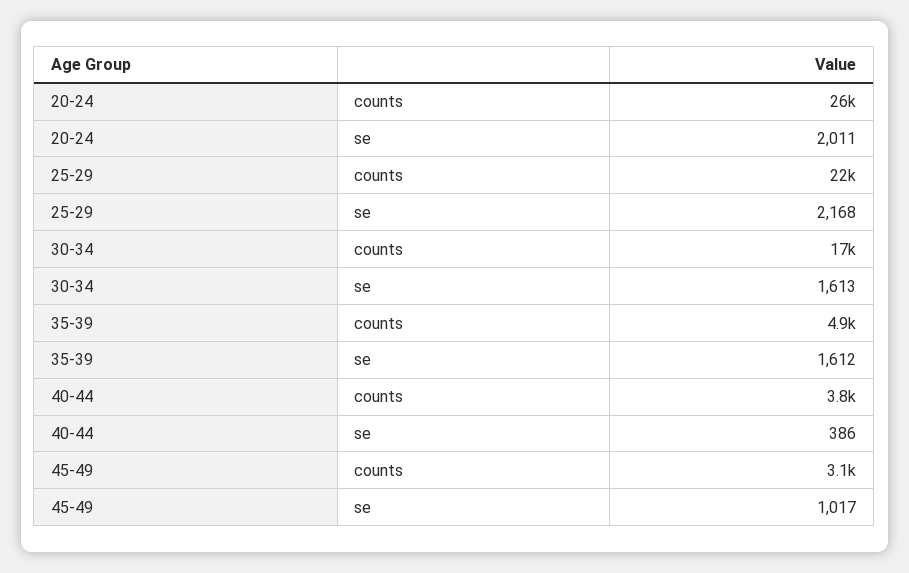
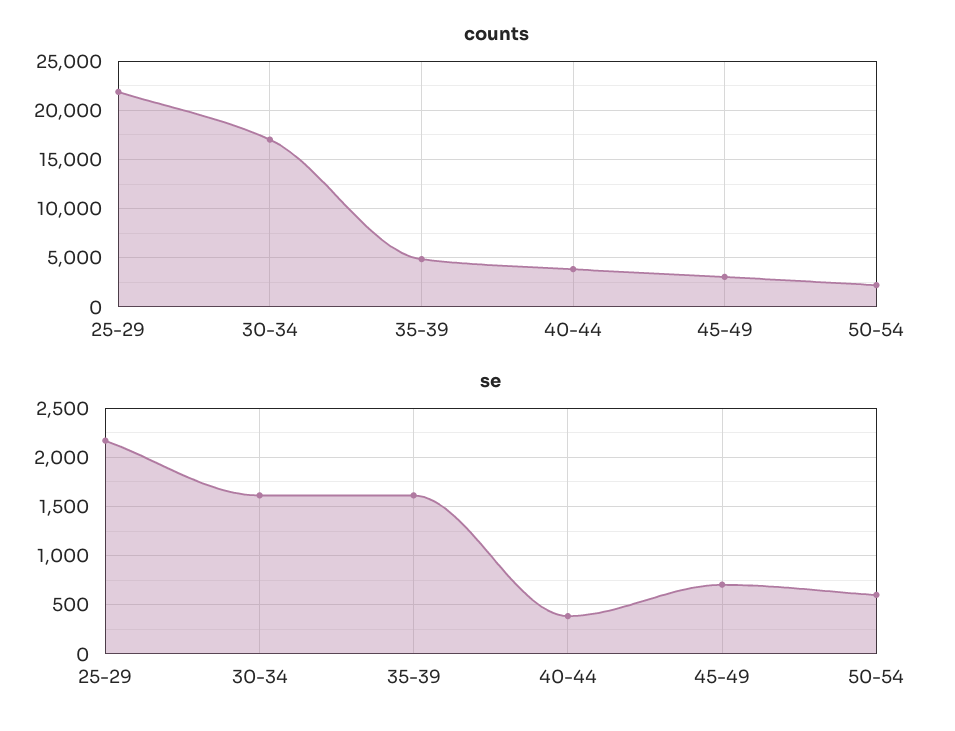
counts, 20-24: 26000 -> none
se, 20-24: 2011 -> none
se, 45-49: 1017 -> 700
counts, 50-54: none -> 2000
se, 50-54: none -> 600

